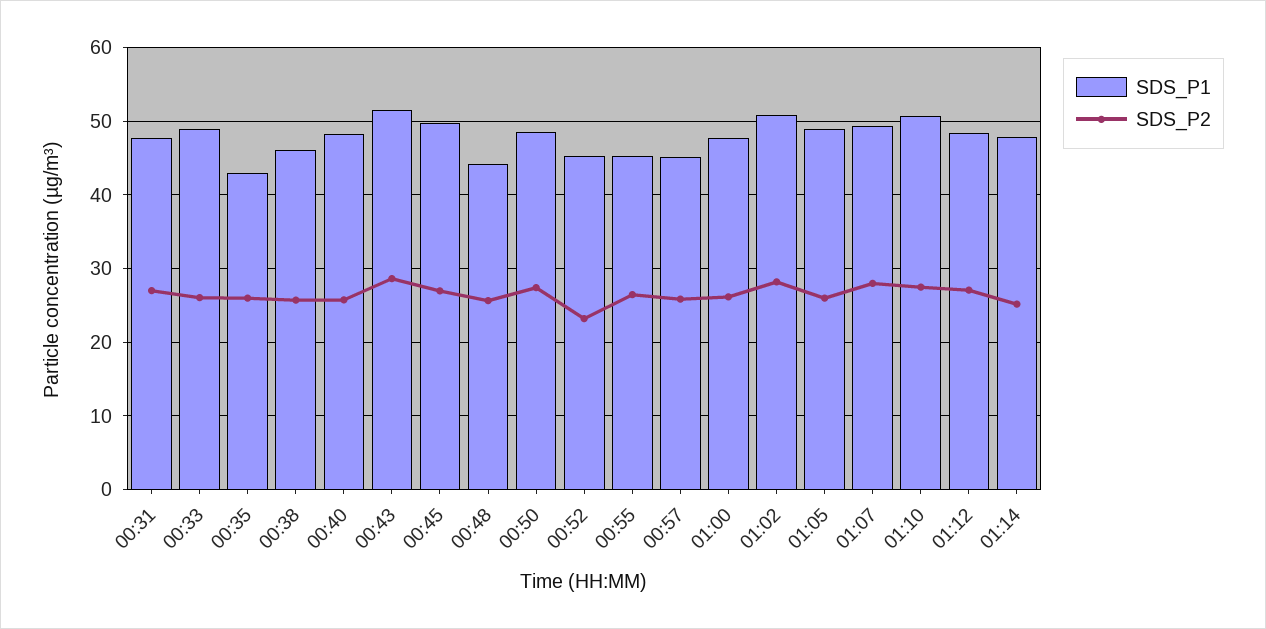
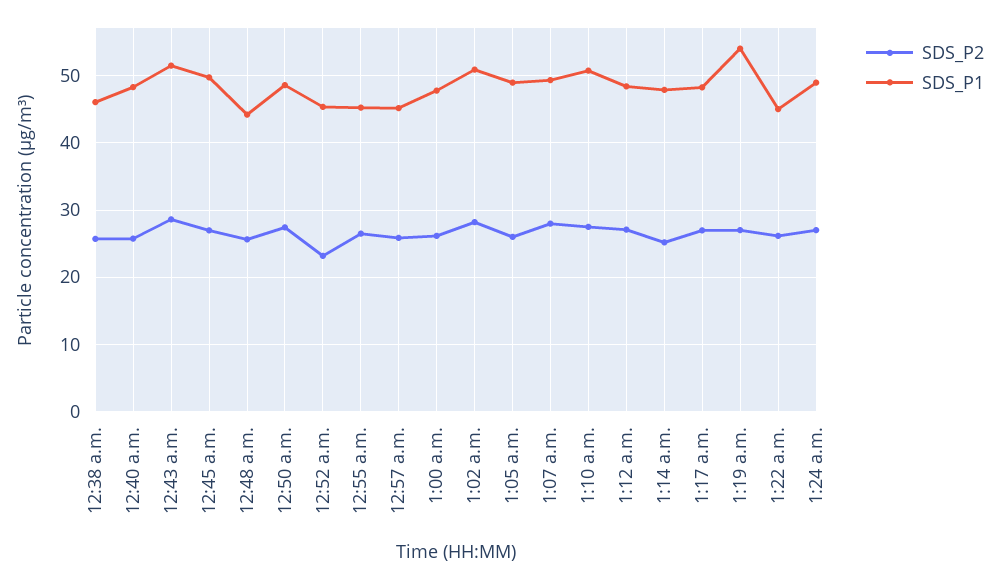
SDS_P1, 00:31: 48 -> none
SDS_P2, 00:31: 27 -> none
SDS_P1, 00:33: 49 -> none
SDS_P2, 00:33: 26 -> none
SDS_P1, 00:35: 43 -> none
SDS_P2, 00:35: 26 -> none
SDS_P2, 1:17 a.m.: none -> 27
SDS_P1, 1:17 a.m.: none -> 48
SDS_P2, 1:19 a.m.: none -> 27
SDS_P1, 1:19 a.m.: none -> 54
SDS_P2, 1:22 a.m.: none -> 26
SDS_P1, 1:22 a.m.: none -> 45
SDS_P2, 1:24 a.m.: none -> 27
SDS_P1, 1:24 a.m.: none -> 49

